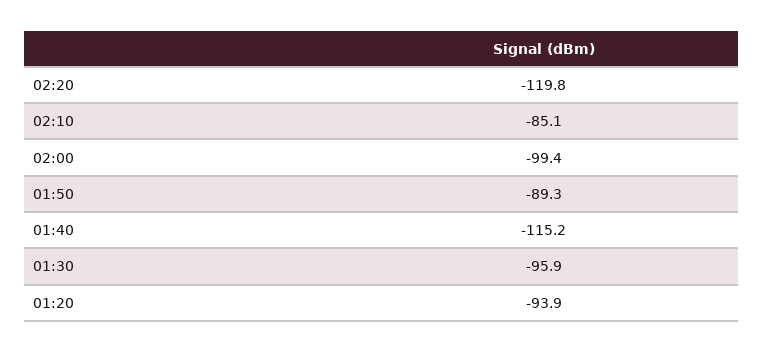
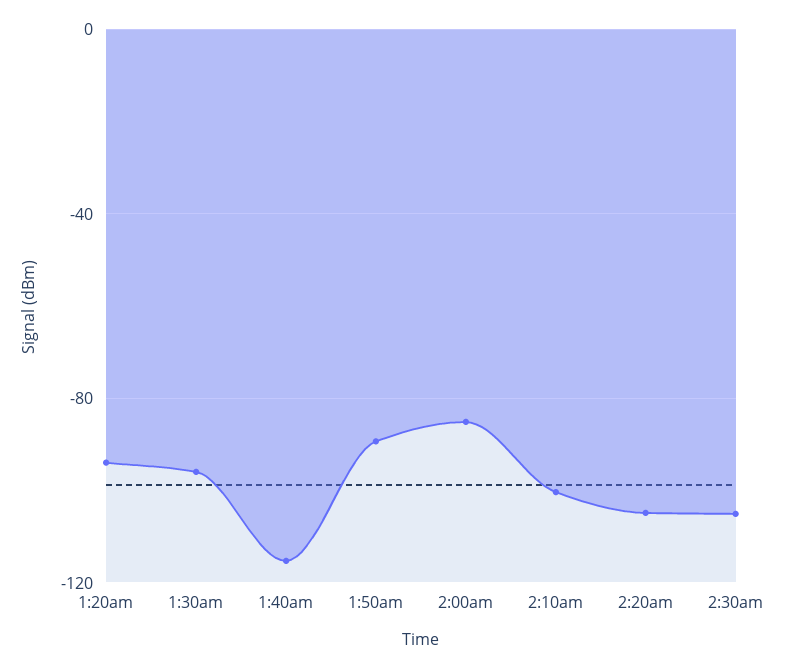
02:20: -119.8 -> -105
02:10: -85.1 -> -100
02:00: -99.4 -> -85
2:30am: none -> -105

